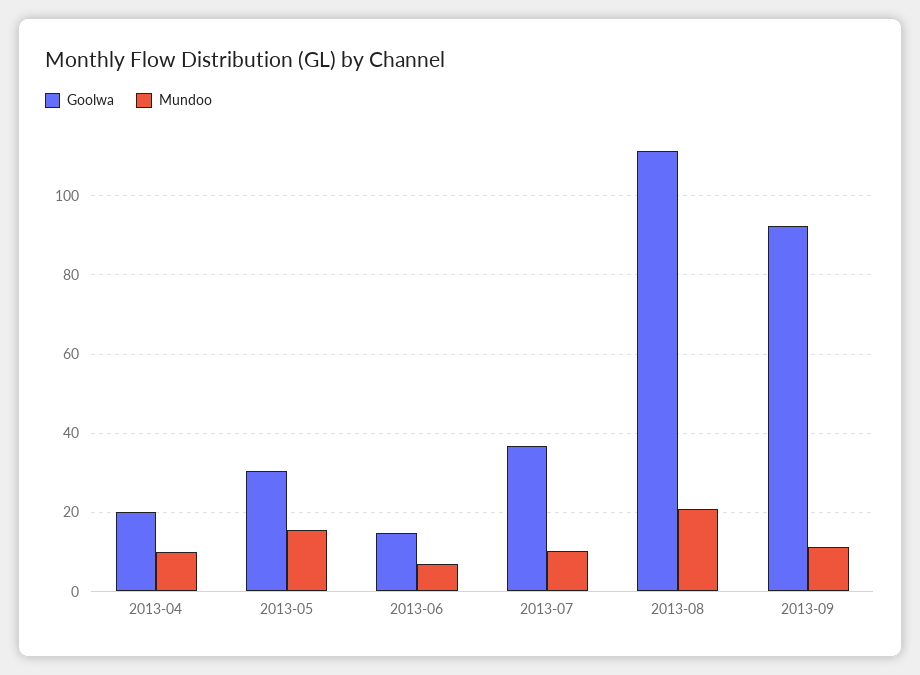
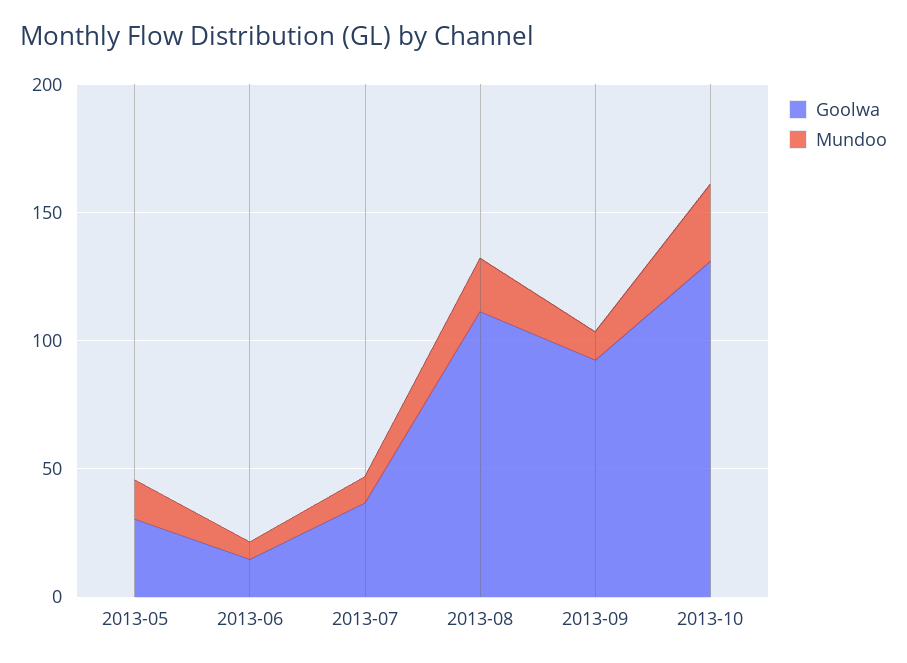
Goolwa, 2013-04: 20 -> none
Mundoo, 2013-04: 10 -> none
Goolwa, 2013-10: none -> 130
Mundoo, 2013-10: none -> 30

